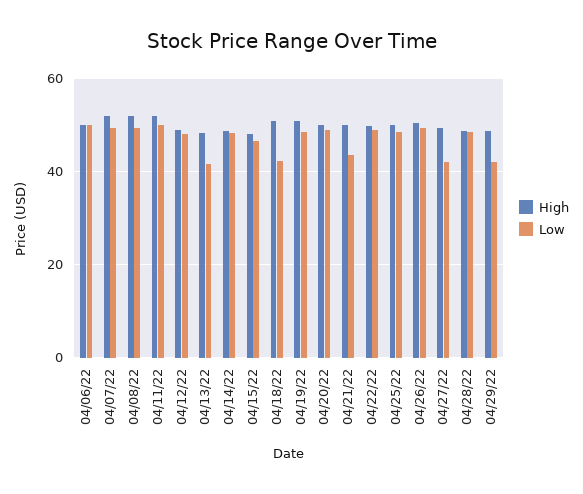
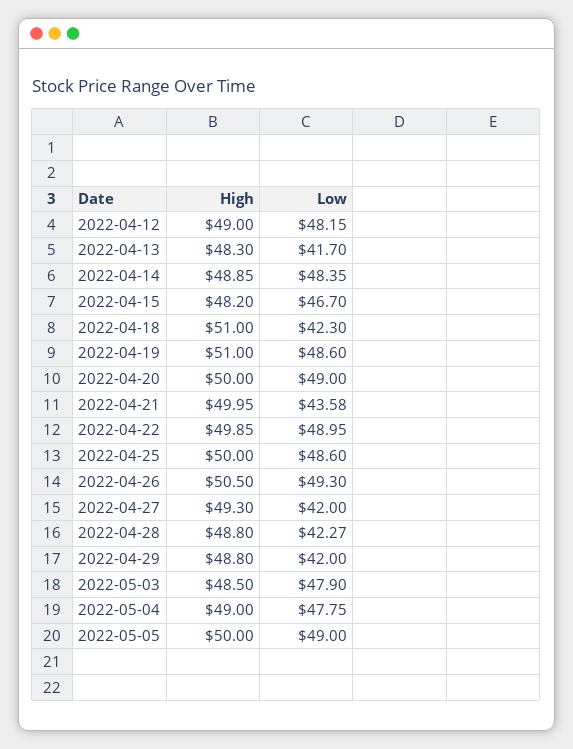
High, 04/06/22: 50 -> none
Low, 04/06/22: 50 -> none
High, 04/07/22: 52 -> none
Low, 04/07/22: 50 -> none
High, 04/08/22: 52 -> none
Low, 04/08/22: 50 -> none
High, 04/11/22: 52 -> none
Low, 04/11/22: 50 -> none
Low, 04/28/22: 48 -> 42.27
High, 2022-05-03: none -> 48.5
Low, 2022-05-03: none -> 47.9
High, 2022-05-04: none -> 49
Low, 2022-05-04: none -> 47.75
High, 2022-05-05: none -> 50
Low, 2022-05-05: none -> 49

